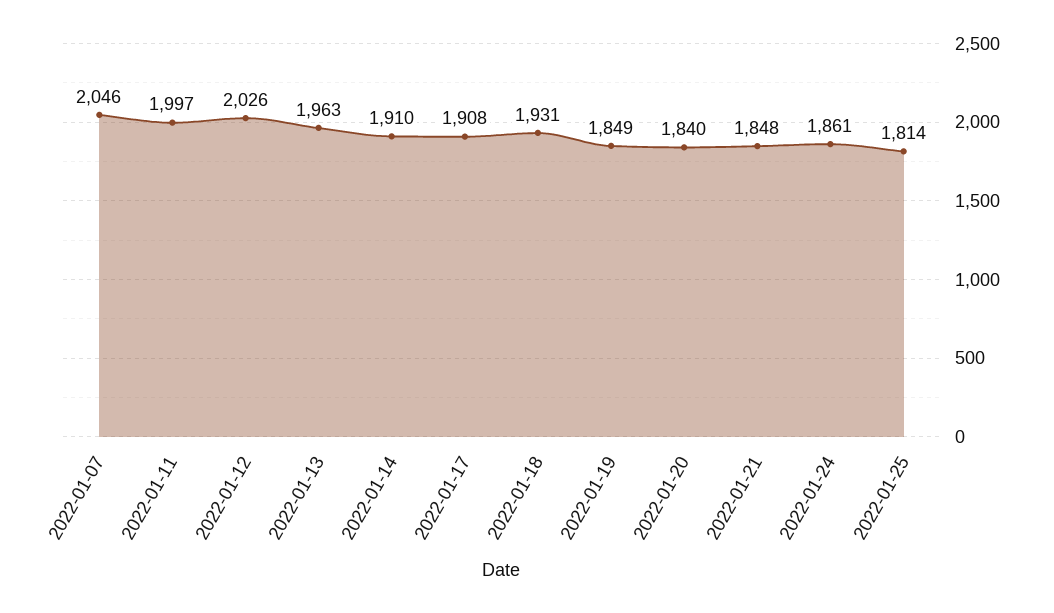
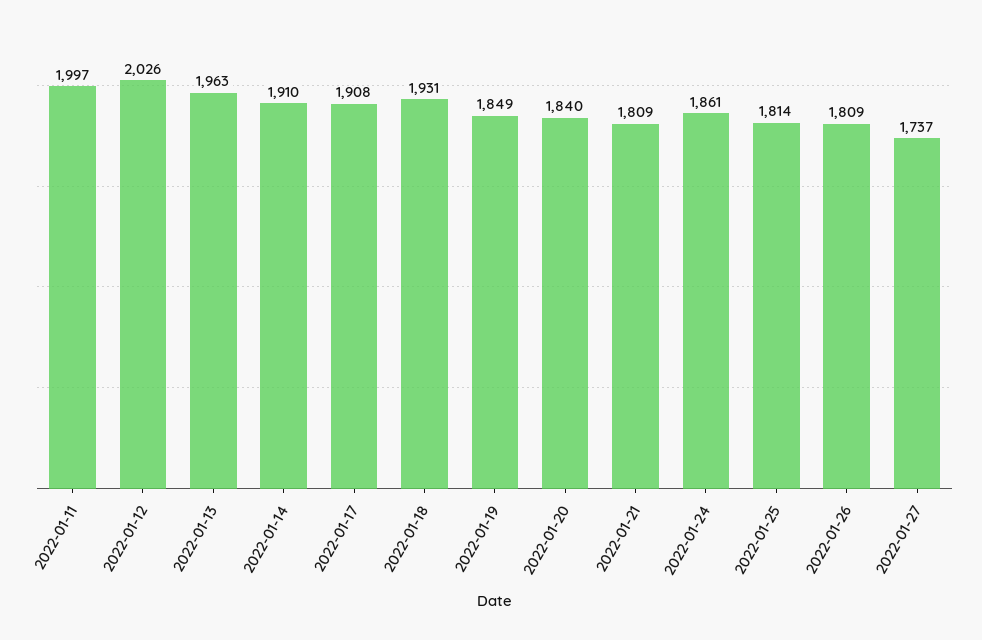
2022-01-07: 2046 -> none
2022-01-21: 1848 -> 1809
2022-01-26: none -> 1809
2022-01-27: none -> 1737

